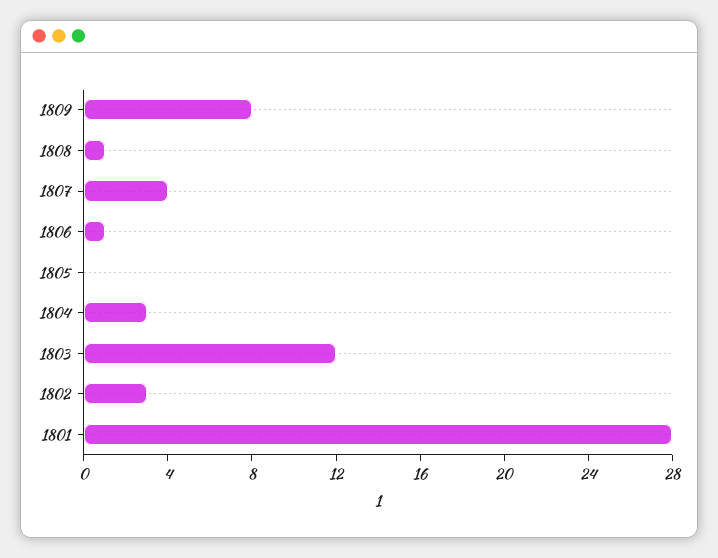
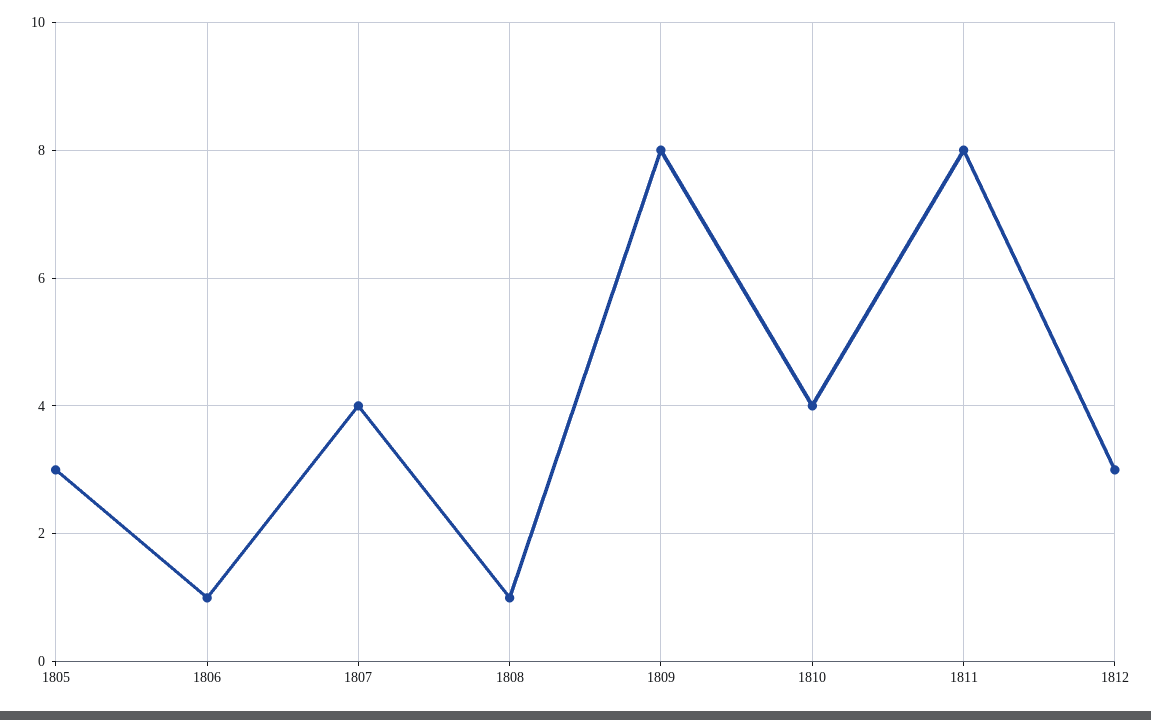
1805: 0 -> 3
1804: 3 -> none
1803: 12 -> none
1802: 3 -> none
1801: 28 -> none
1810: none -> 4
1811: none -> 8
1812: none -> 3

